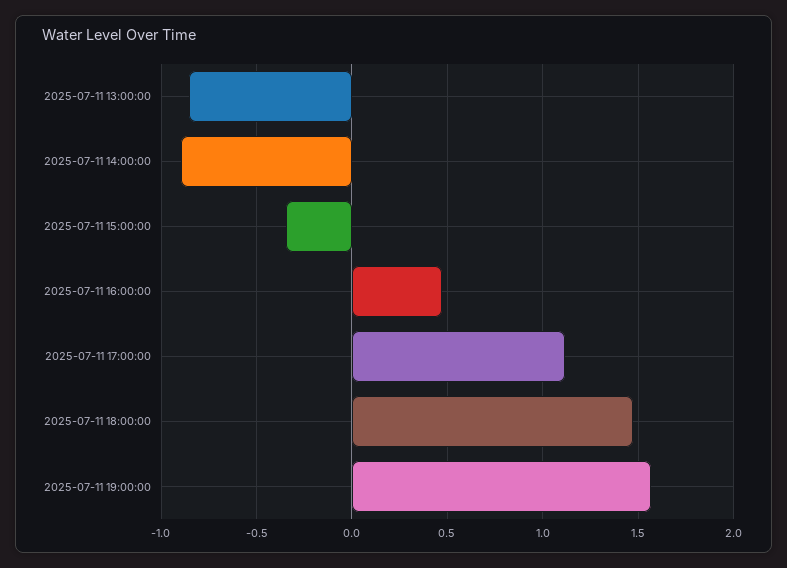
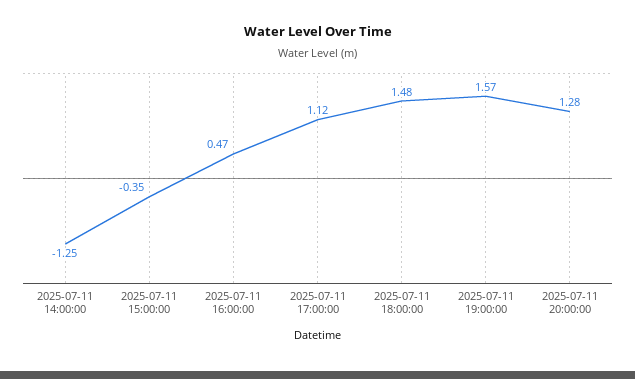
2025-07-11 13:00:00: -0.85 -> none
2025-07-11 14:00:00: -0.9 -> -1.25
2025-07-11 20:00:00: none -> 1.28

